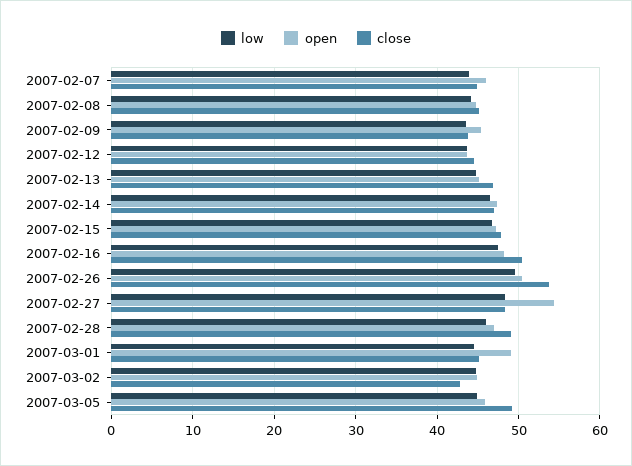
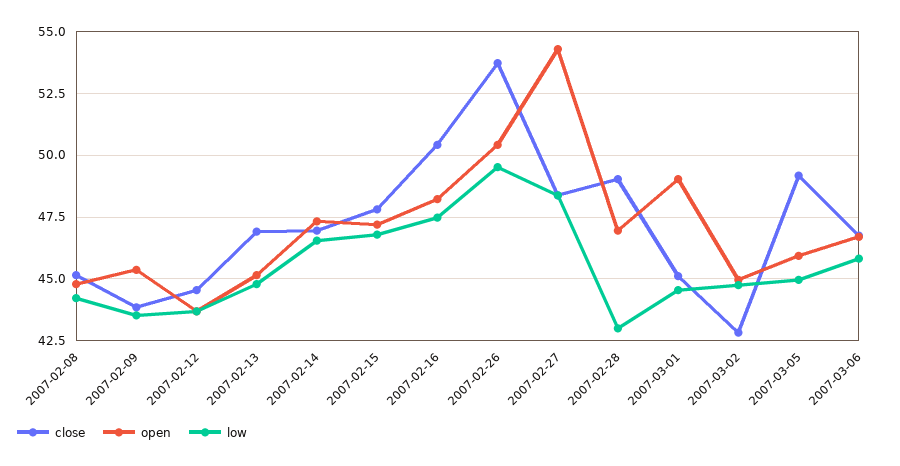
low, 2007-02-07: 44 -> none
open, 2007-02-07: 46 -> none
close, 2007-02-07: 45 -> none
low, 2007-02-28: 46 -> 43
close, 2007-03-06: none -> 46.75
open, 2007-03-06: none -> 46.75
low, 2007-03-06: none -> 45.75

